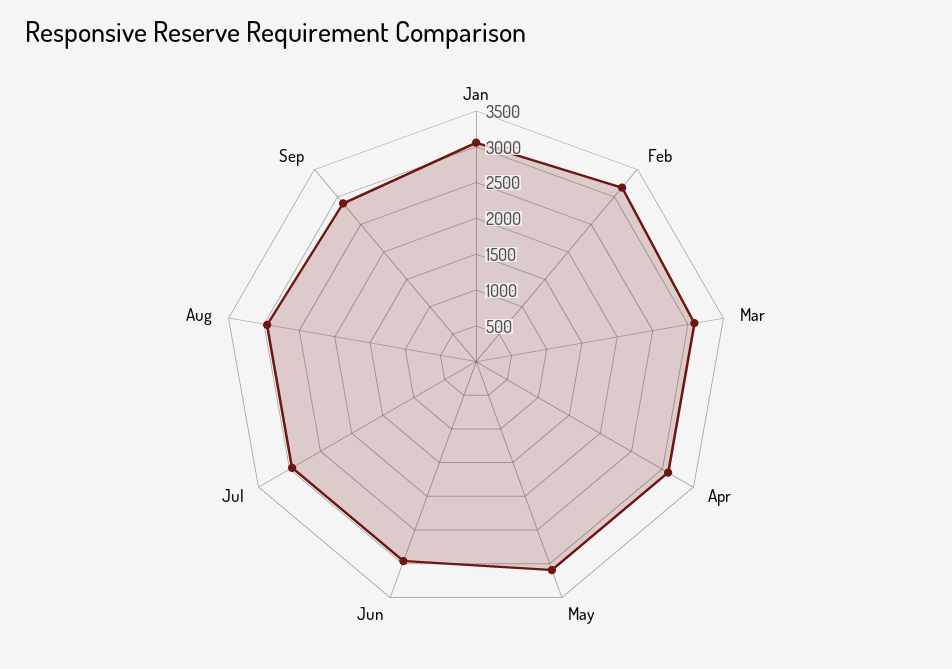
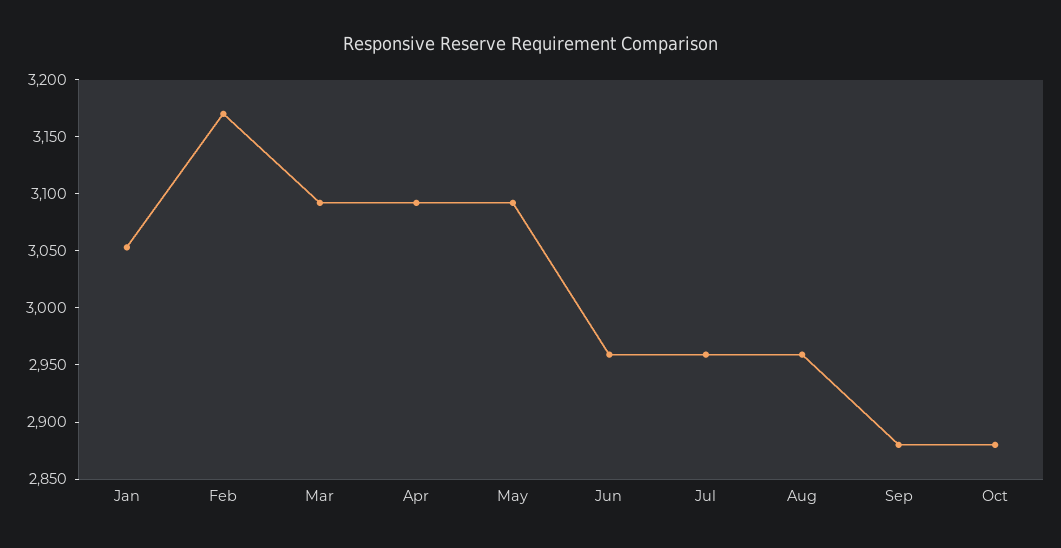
Oct: none -> 2880

